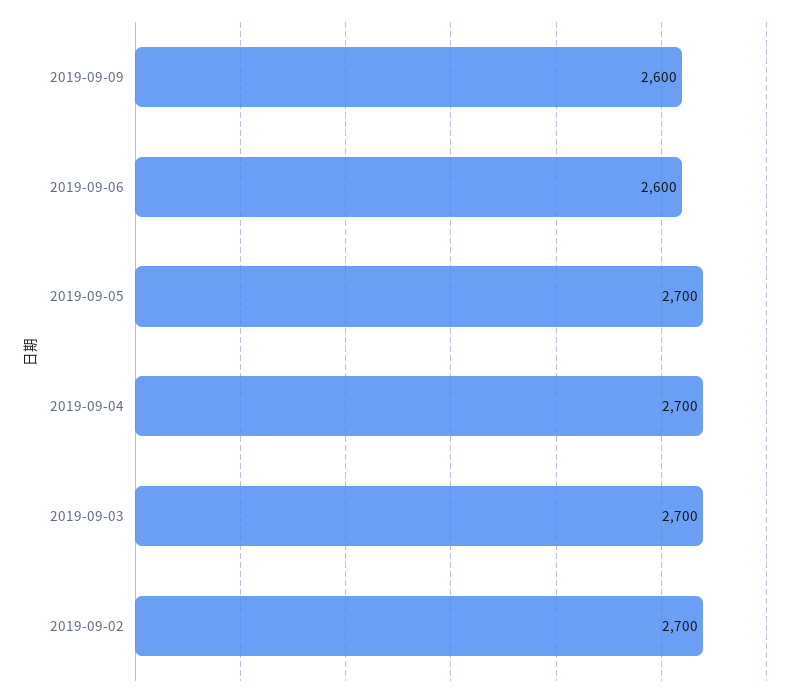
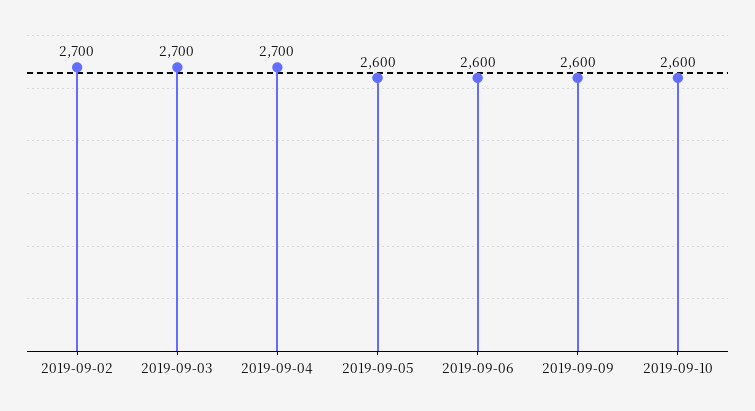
2019-09-05: 2700 -> 2600
2019-09-10: none -> 2600

